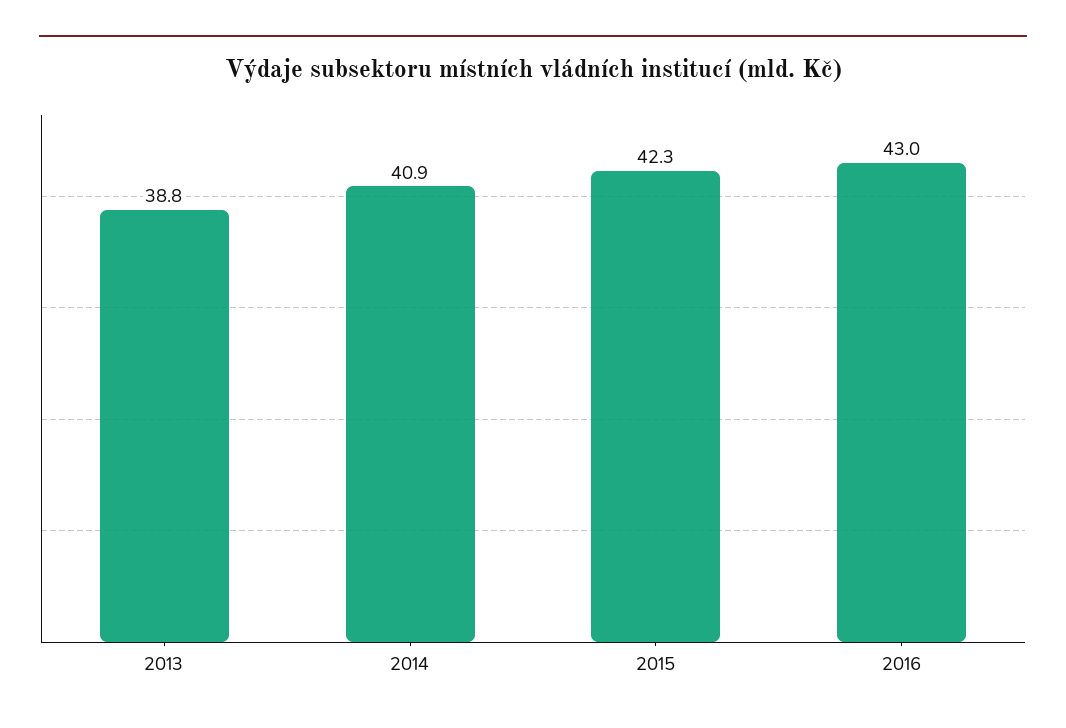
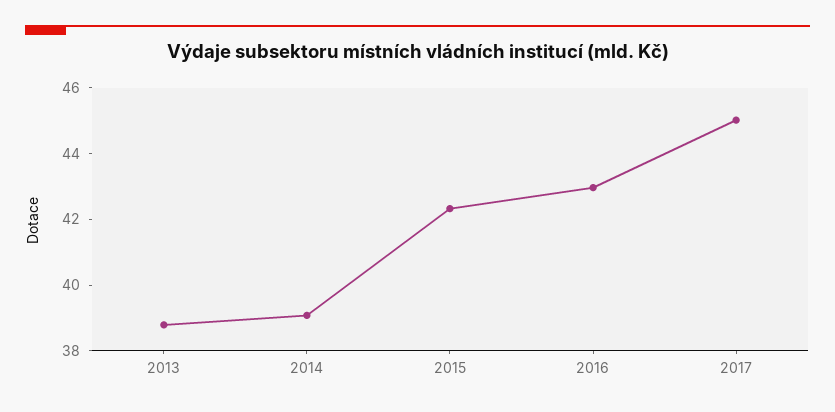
2014: 40.9 -> 39
2017: none -> 45

